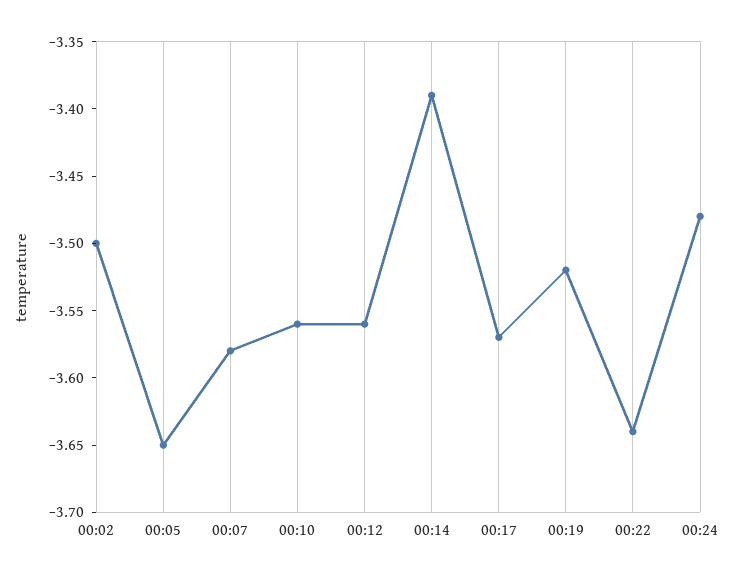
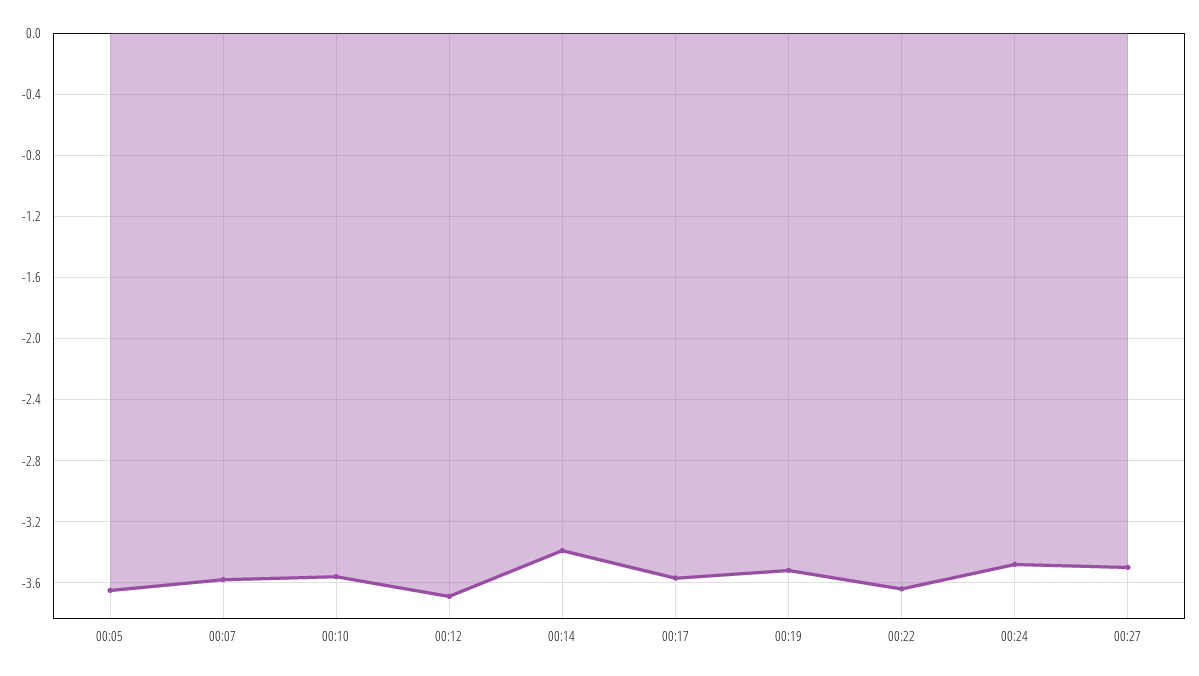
00:02: -3.5 -> none
00:12: -3.56 -> -3.7
00:27: none -> -3.5

